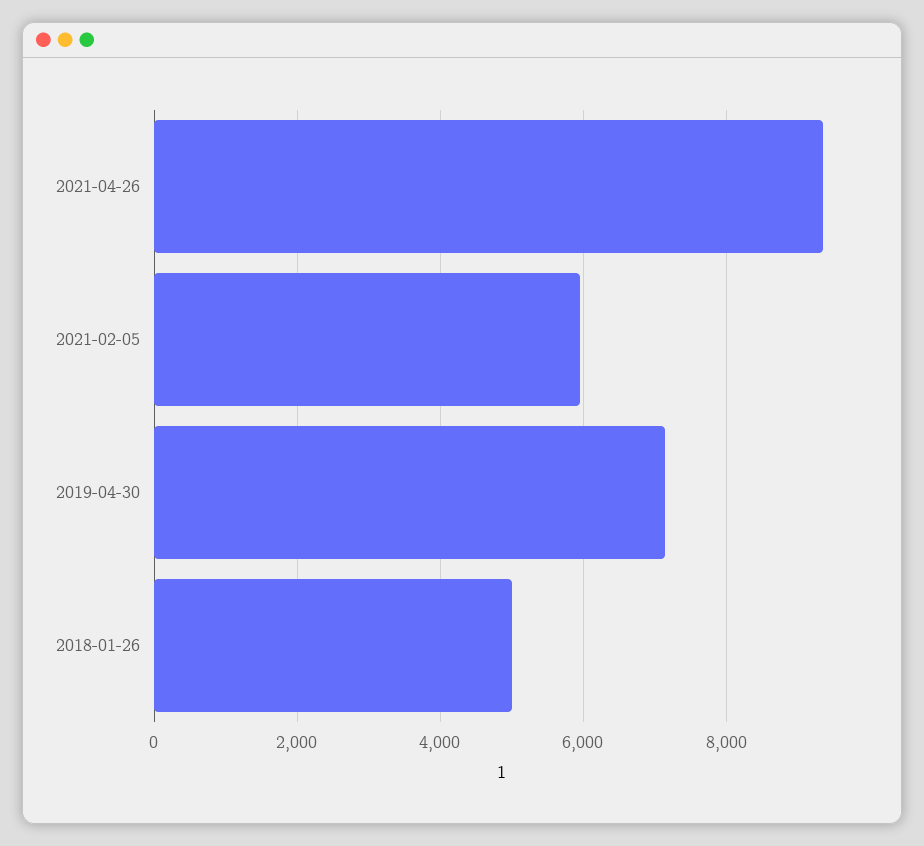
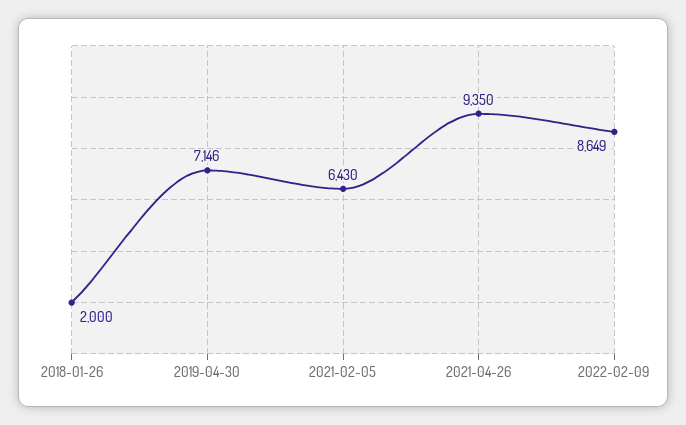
2021-02-05: 6000 -> 6430
2018-01-26: 5000 -> 2000
2022-02-09: none -> 8649

